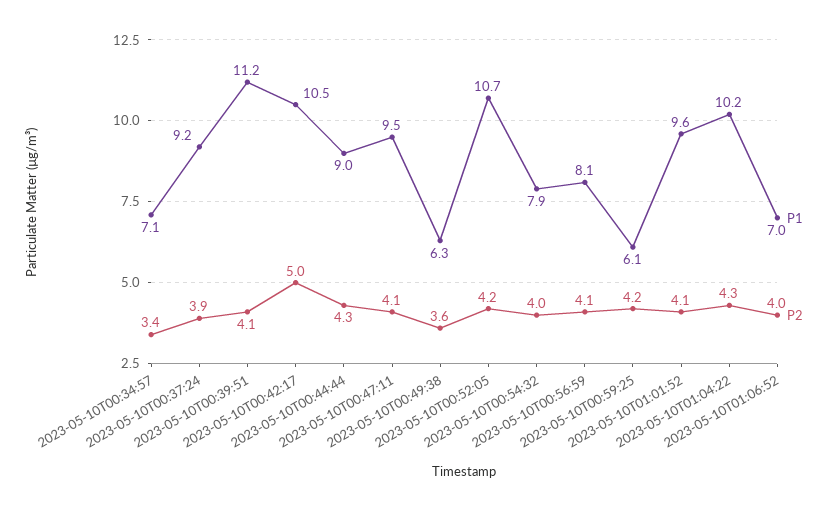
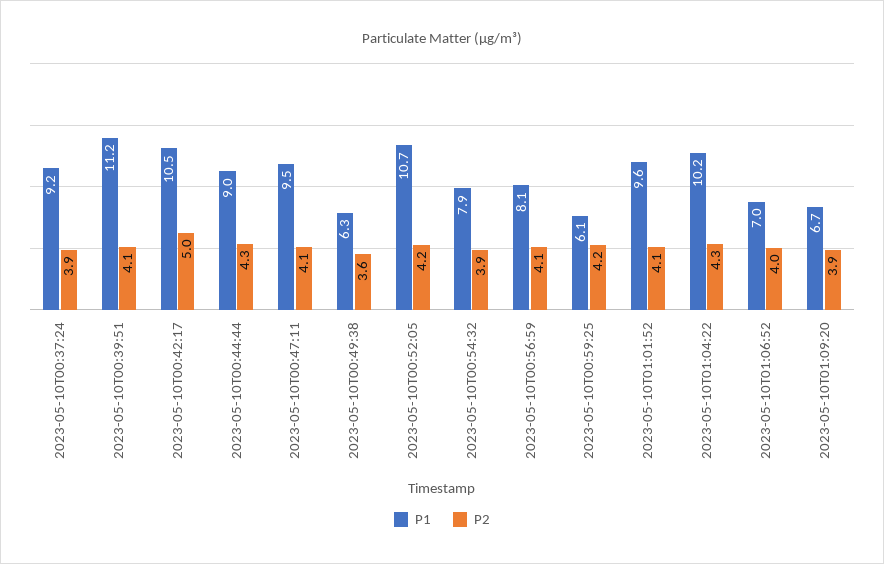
P1, 2023-05-10T00:34:57: 7.1 -> none
P2, 2023-05-10T00:34:57: 3.4 -> none
P2, 2023-05-10T00:54:32: 4 -> 3.9
P1, 2023-05-10T01:09:20: none -> 6.7
P2, 2023-05-10T01:09:20: none -> 3.9

